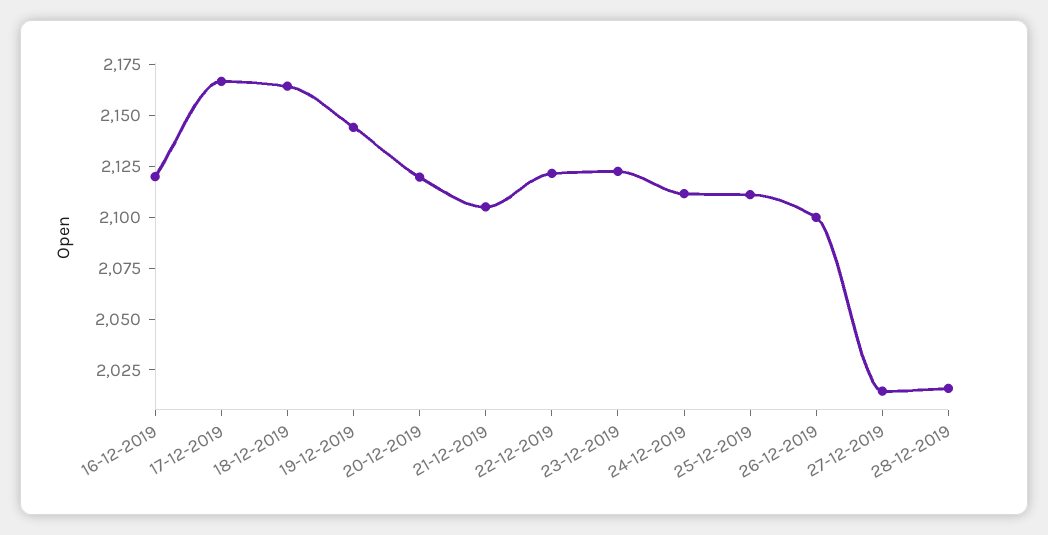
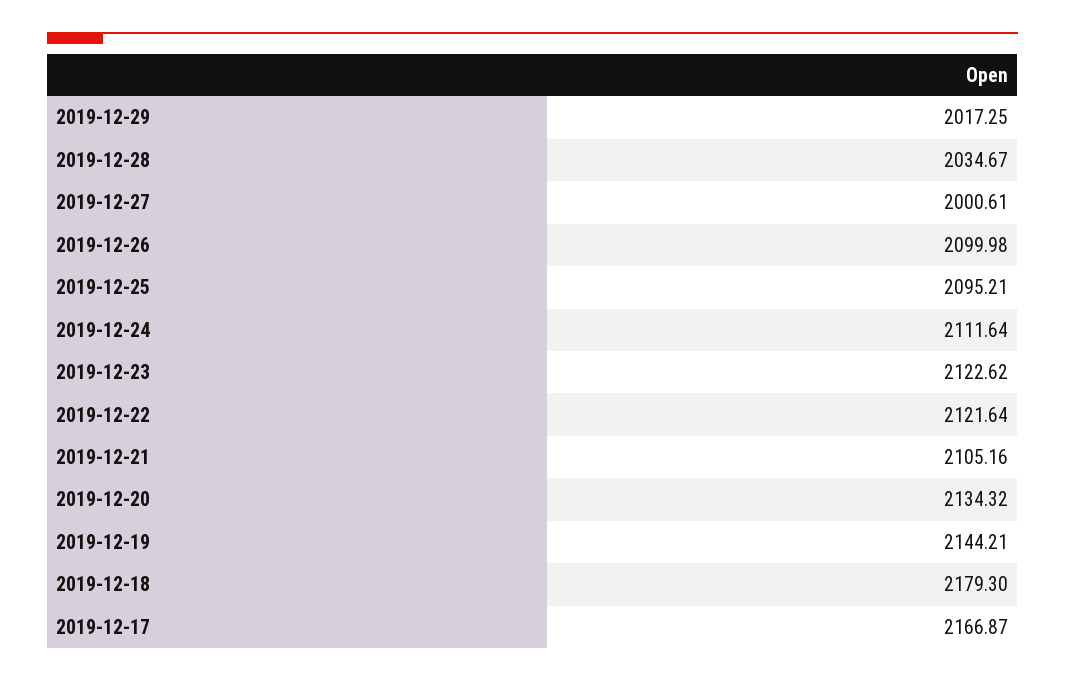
16-12-2019: 2120 -> none
18-12-2019: 2165 -> 2179.3
20-12-2019: 2120 -> 2134.32
25-12-2019: 2110 -> 2095.21
27-12-2019: 2015 -> 2000.61
28-12-2019: 2015 -> 2034.67
2019-12-29: none -> 2017.25

